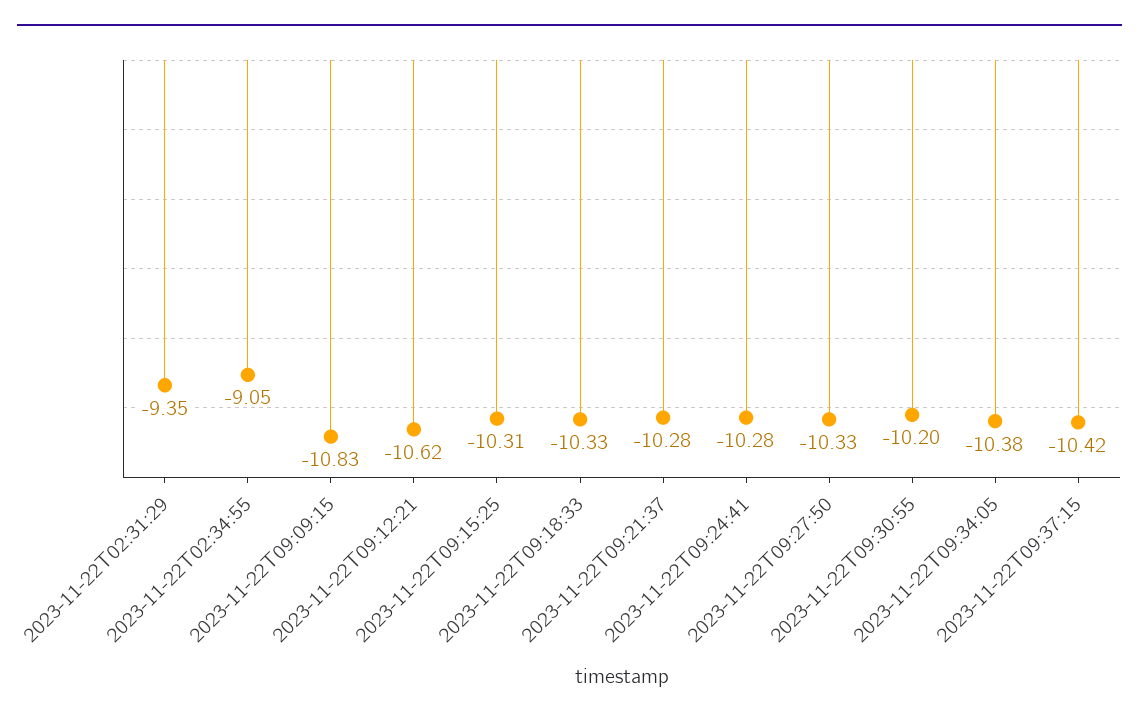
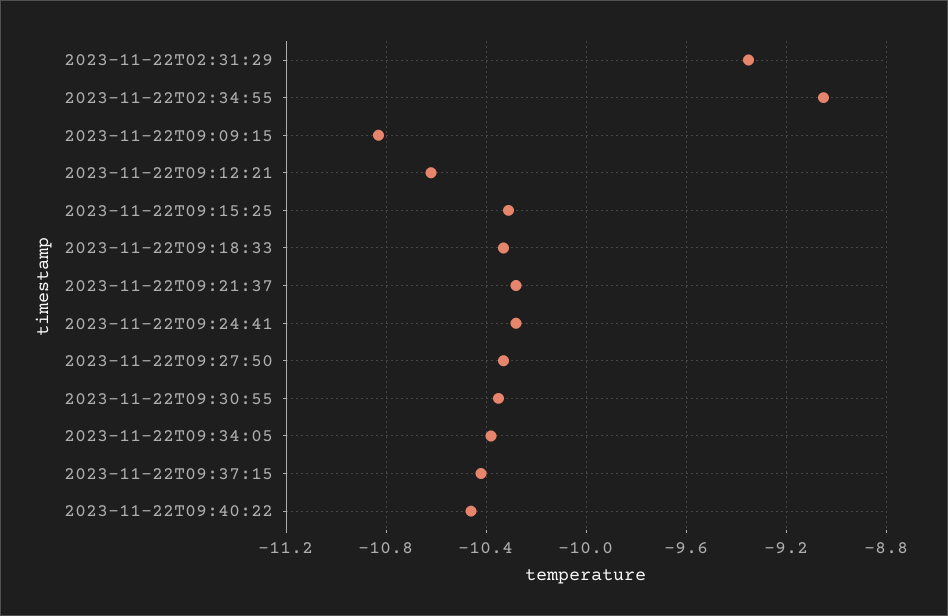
2023-11-22T09:30:55: -10.2 -> -10.35
2023-11-22T09:40:22: none -> -10.45

